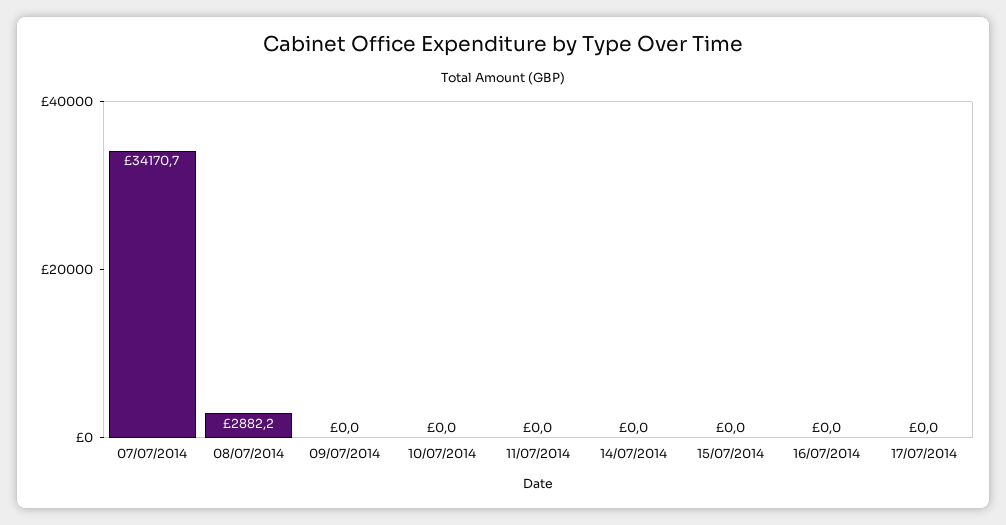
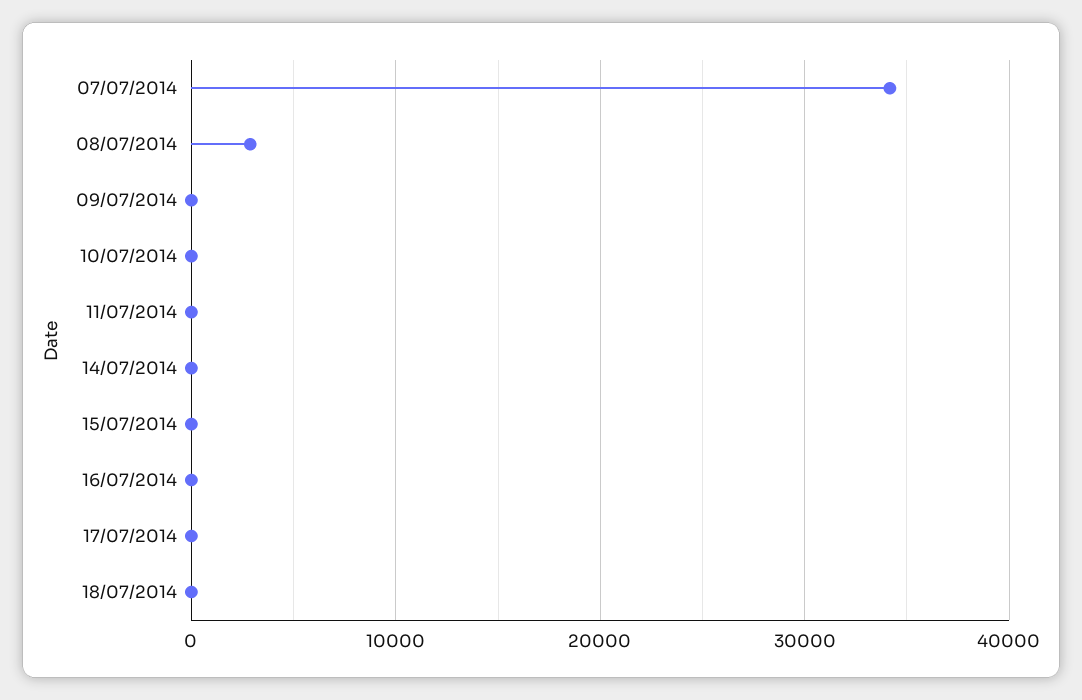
18/07/2014: none -> 0

